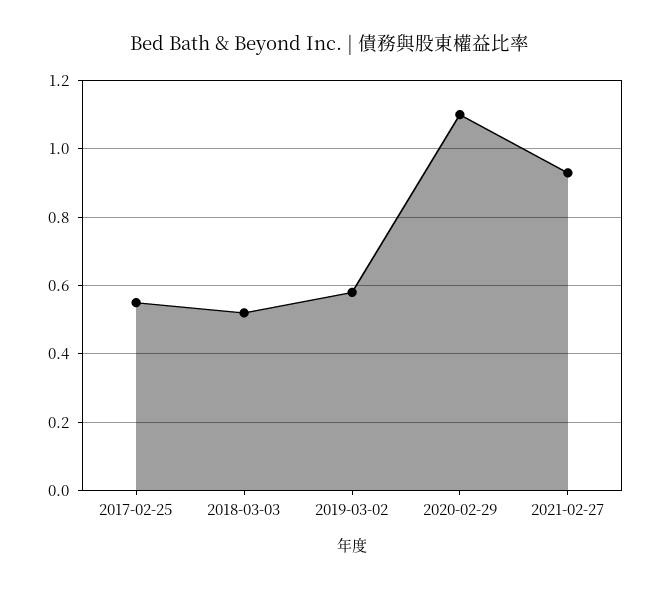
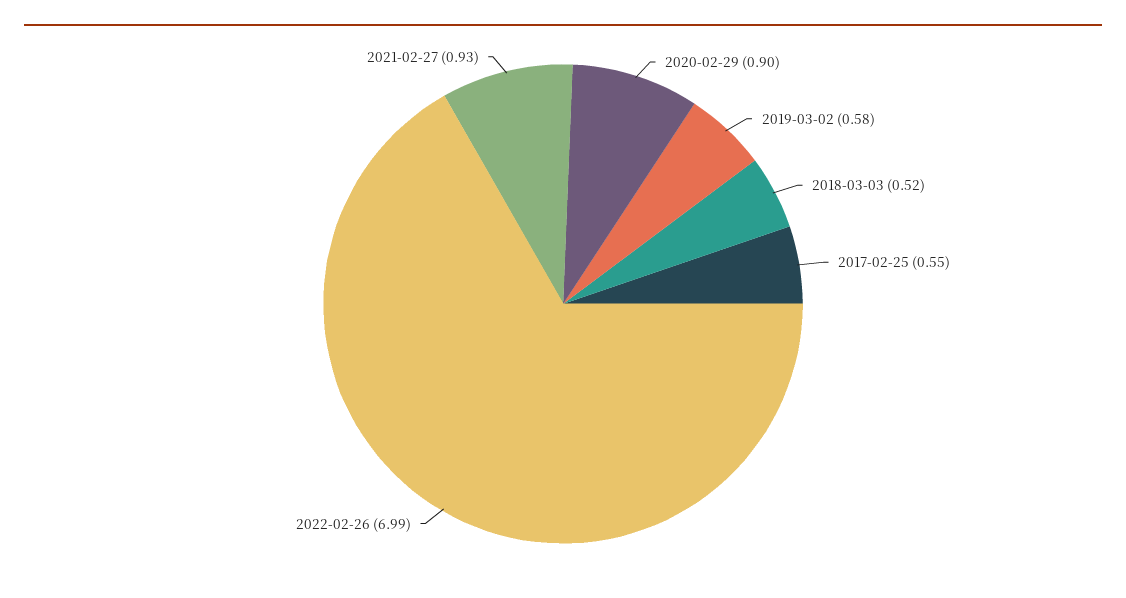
2020-02-29: 1.1 -> 0.9
2022-02-26: none -> 6.99

